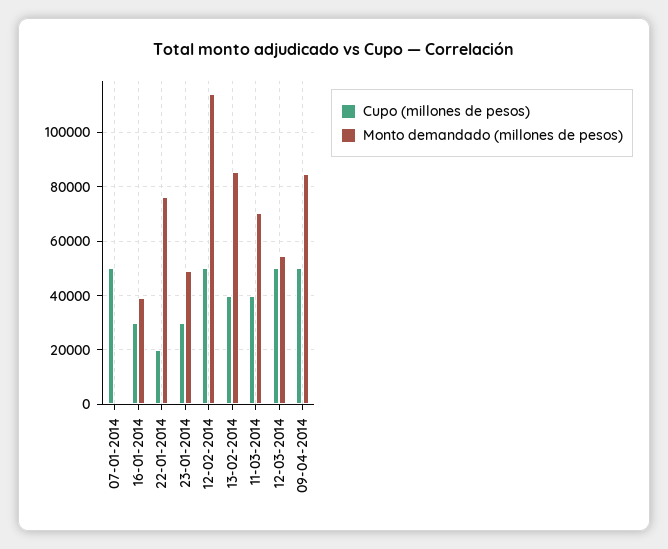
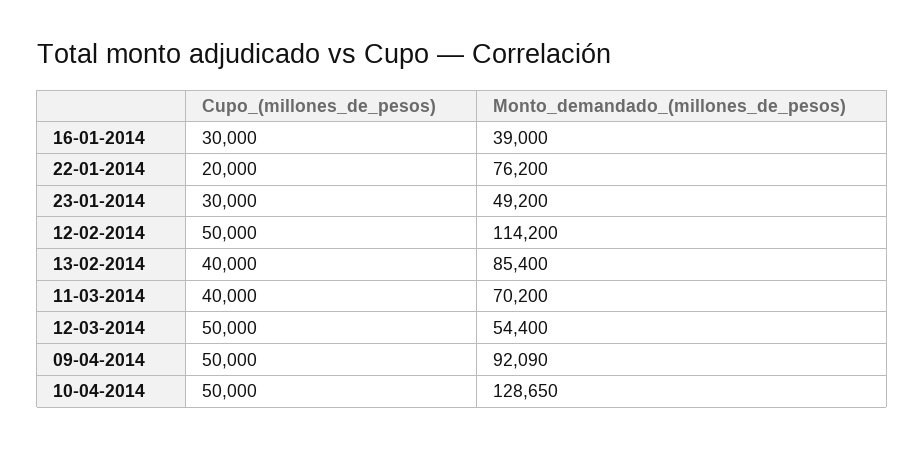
Cupo (millones de pesos), 07-01-2014: 50000 -> none
Monto demandado (millones de pesos), 07-01-2014: 0 -> none
Monto demandado (millones de pesos), 09-04-2014: 85000 -> 92090
Cupo (millones de pesos), 10-04-2014: none -> 50000
Monto demandado (millones de pesos), 10-04-2014: none -> 128650

